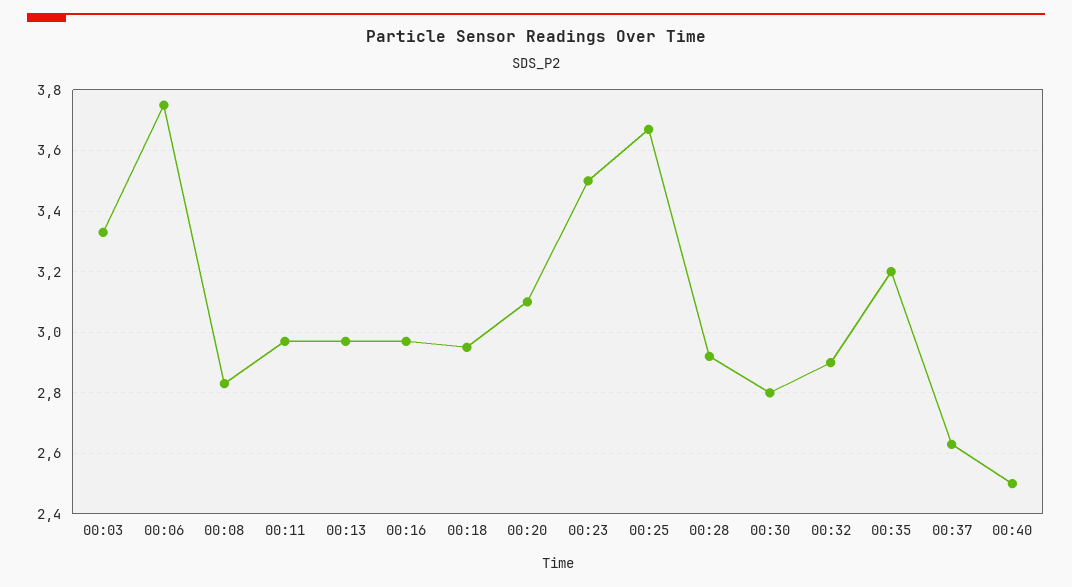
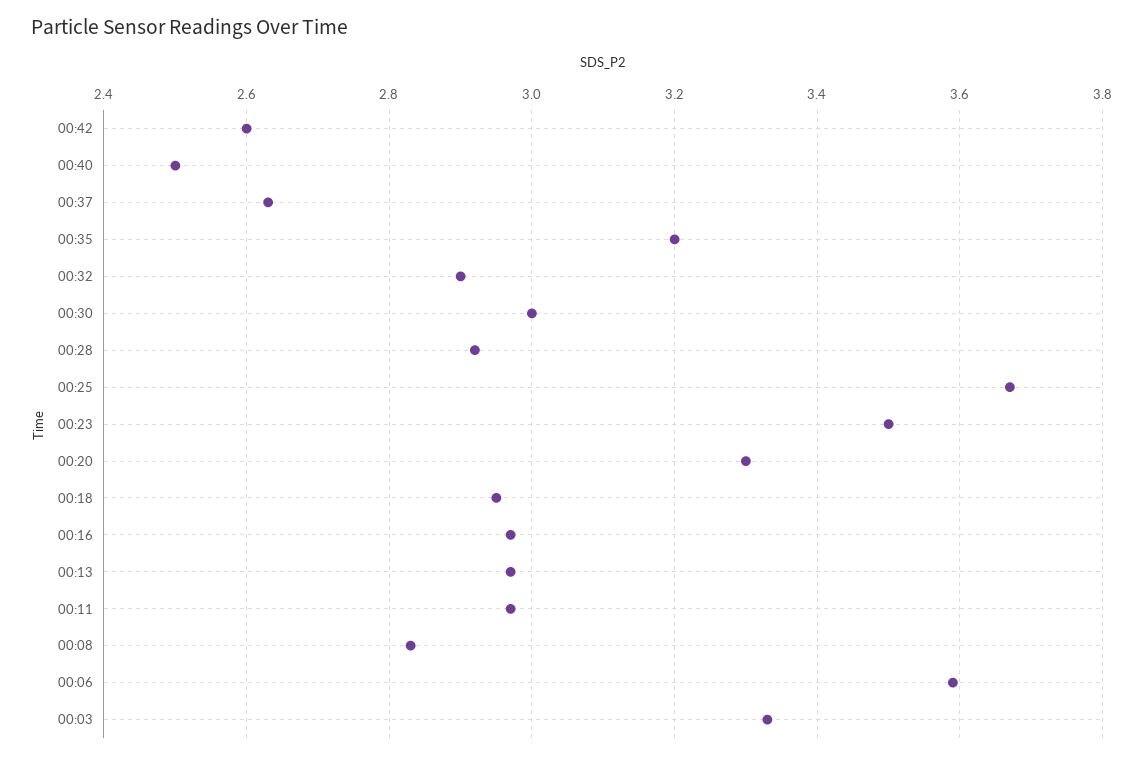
00:06: 3.75 -> 3.6
00:20: 3.1 -> 3.3
00:30: 2.8 -> 3
00:42: none -> 2.6

